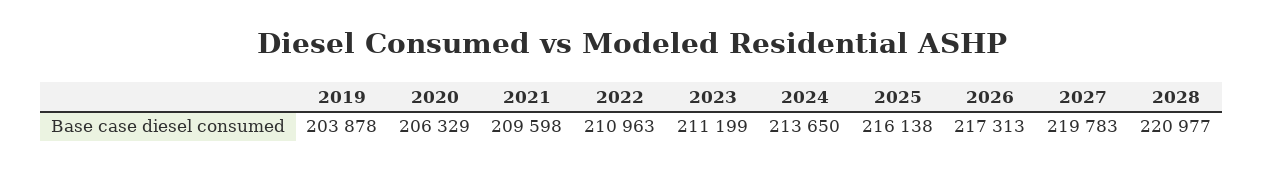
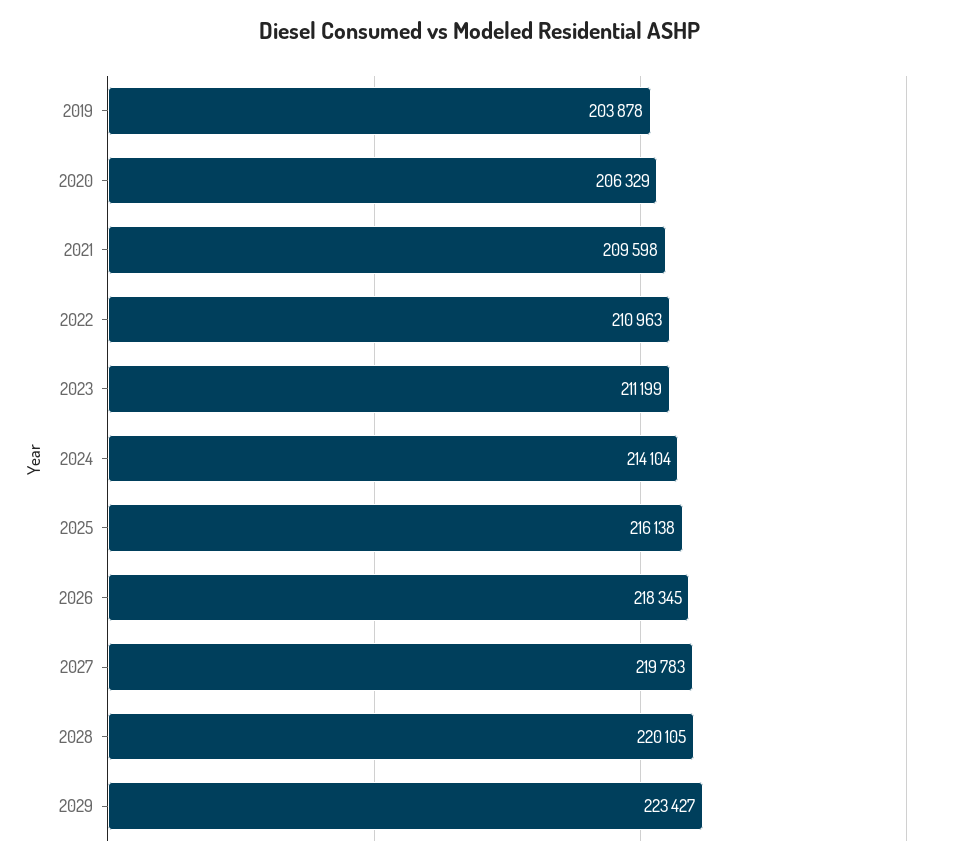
2024: 213650 -> 214104
2026: 217313 -> 218345
2028: 220977 -> 220105
2029: none -> 223427

